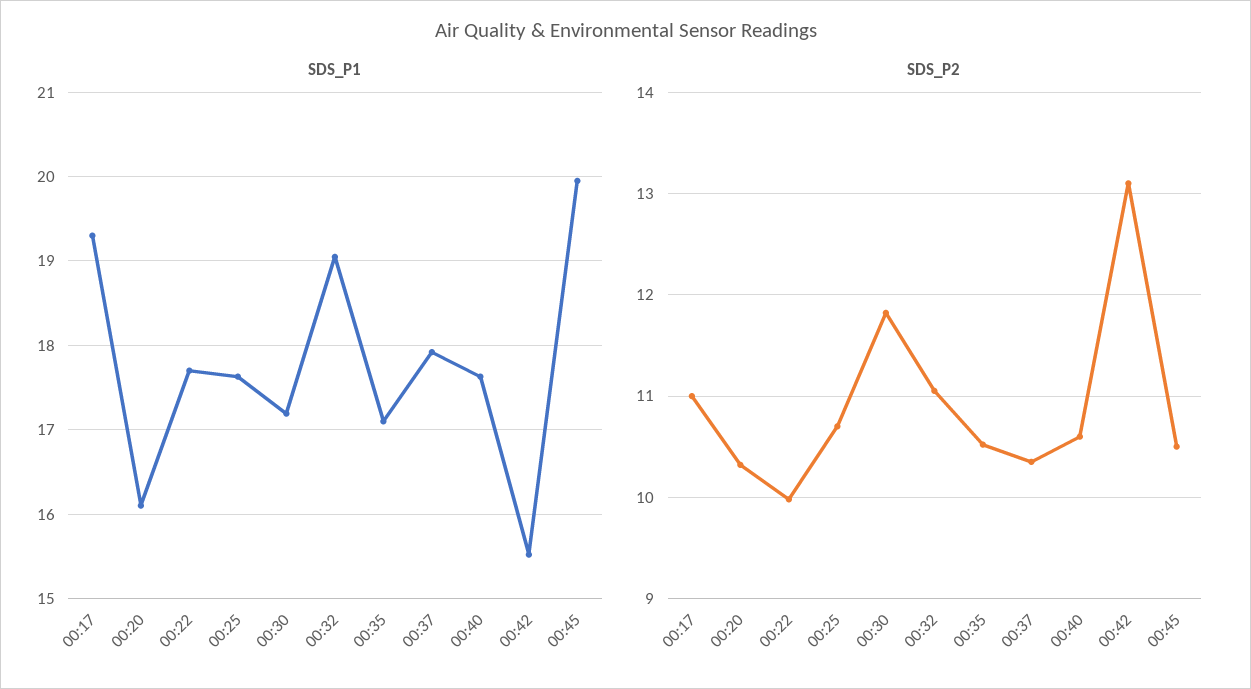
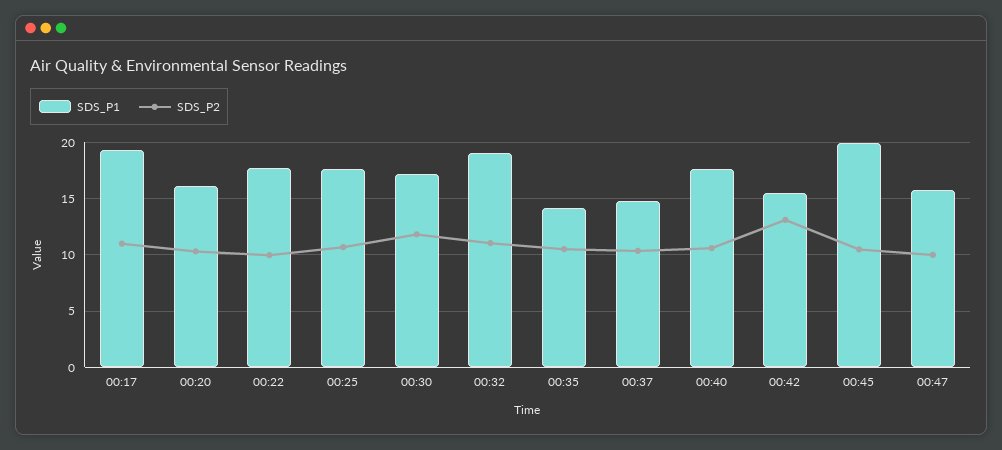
SDS_P1, 00:35: 17.1 -> 14
SDS_P1, 00:37: 17.9 -> 15
SDS_P1, 00:47: none -> 16
SDS_P2, 00:47: none -> 10

